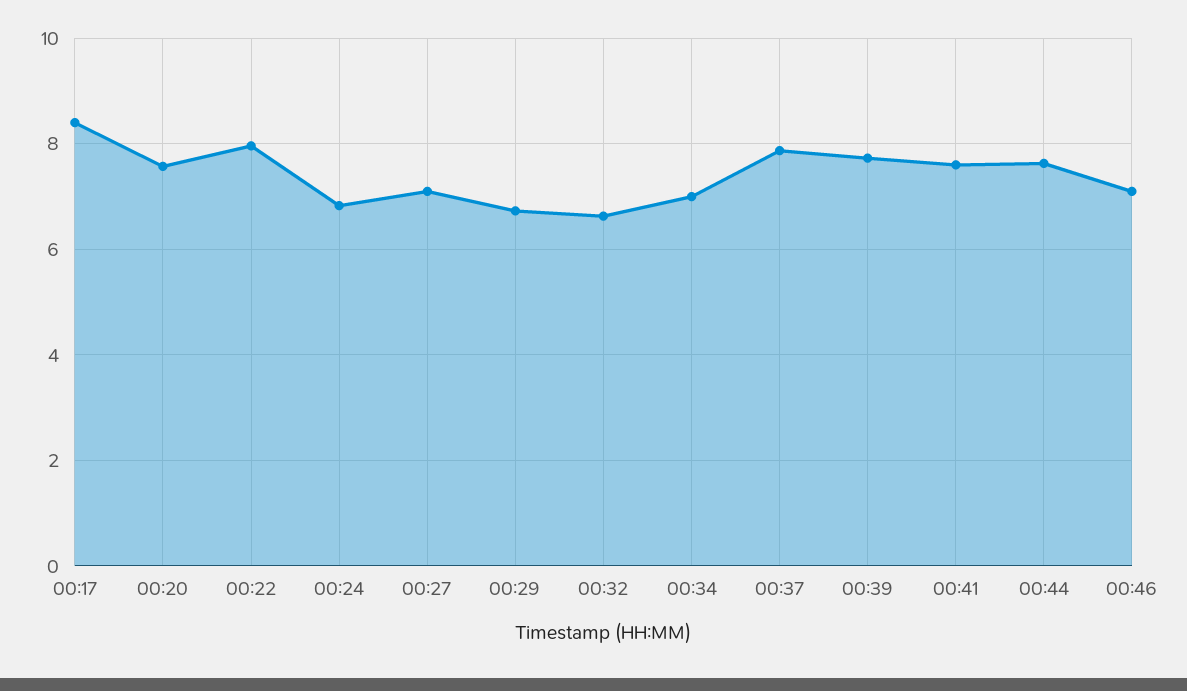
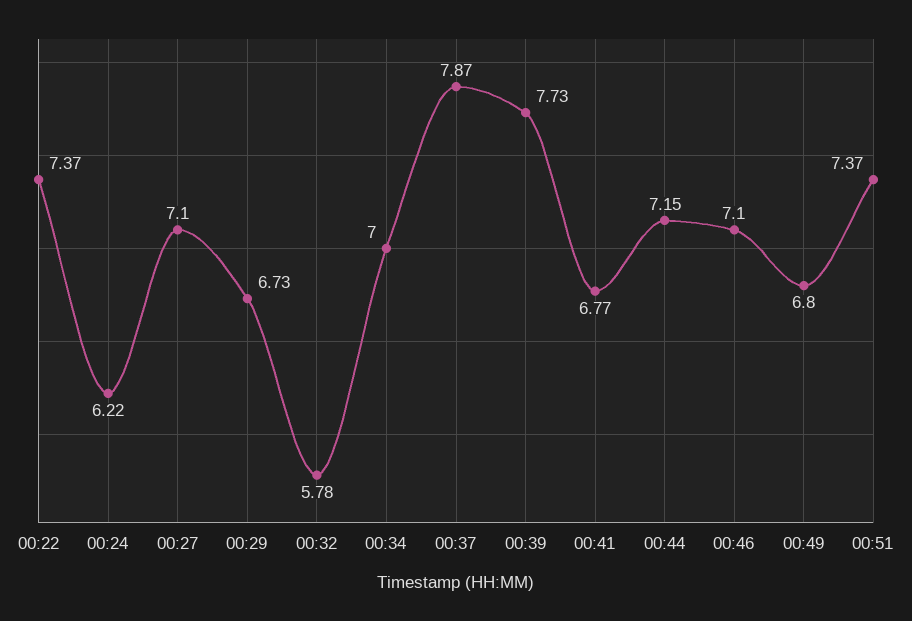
00:17: 8.4 -> none
00:20: 7.6 -> none
00:22: 8 -> 7.37
00:24: 6.8 -> 6.22
00:32: 6.6 -> 5.78
00:41: 7.6 -> 6.77
00:44: 7.6 -> 7.15
00:49: none -> 6.8
00:51: none -> 7.37

